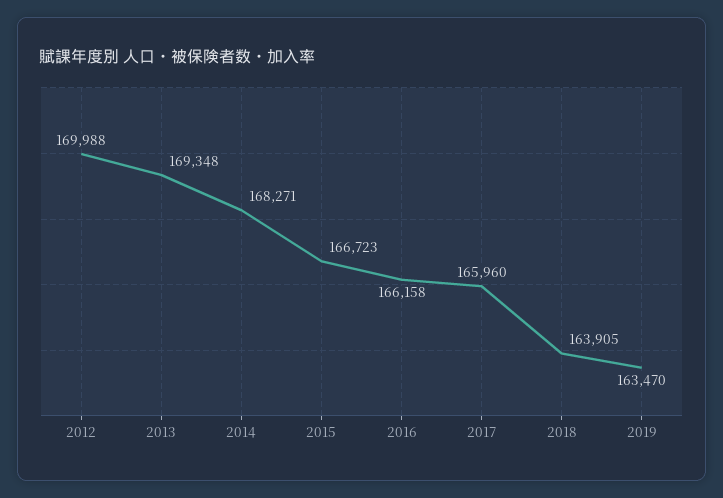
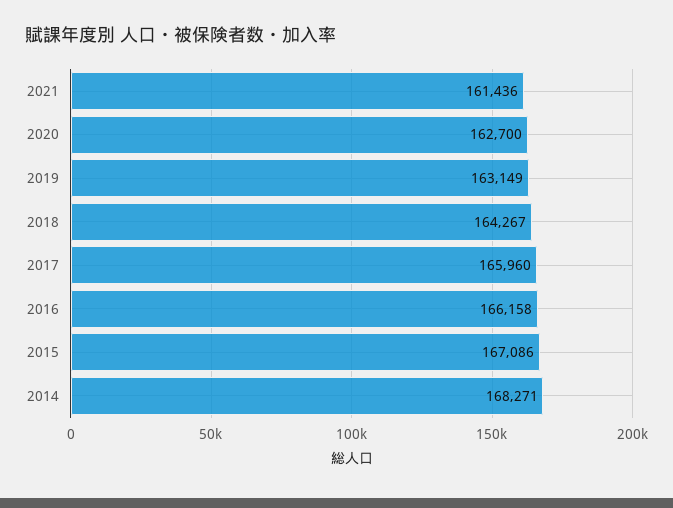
2012: 169988 -> none
2013: 169348 -> none
2015: 166723 -> 167086
2018: 163905 -> 164267
2019: 163470 -> 163149
2021: none -> 161436
2020: none -> 162700

